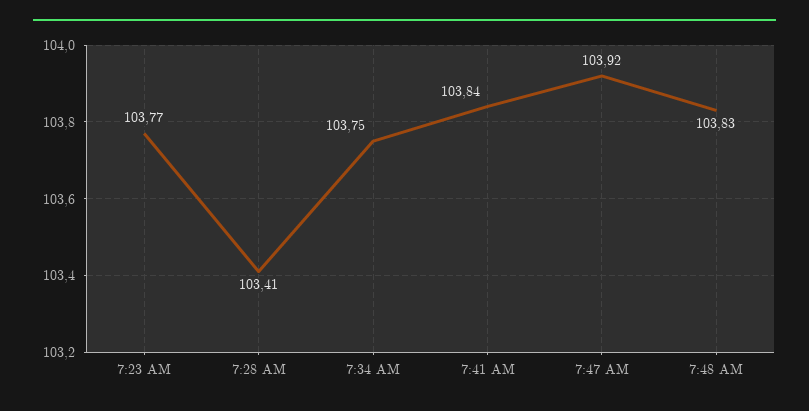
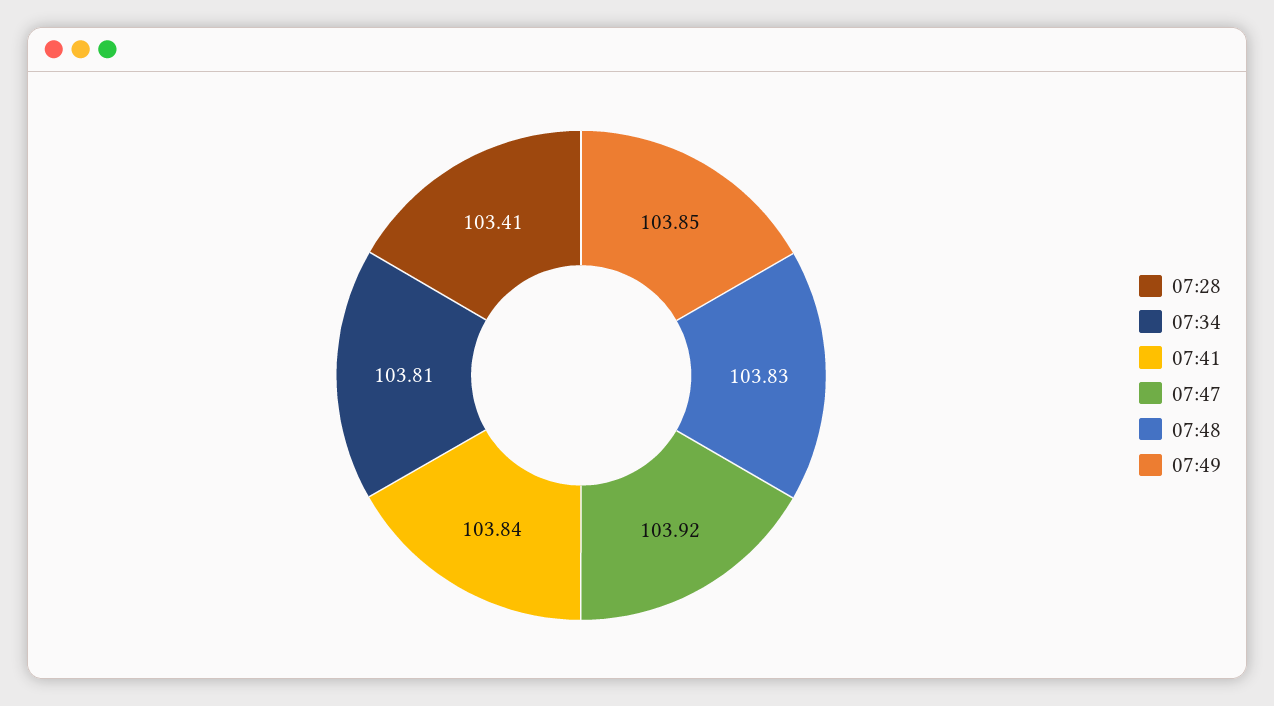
7:23 AM: 103.77 -> none
7:34 AM: 103.75 -> 103.81
07:49: none -> 103.85

